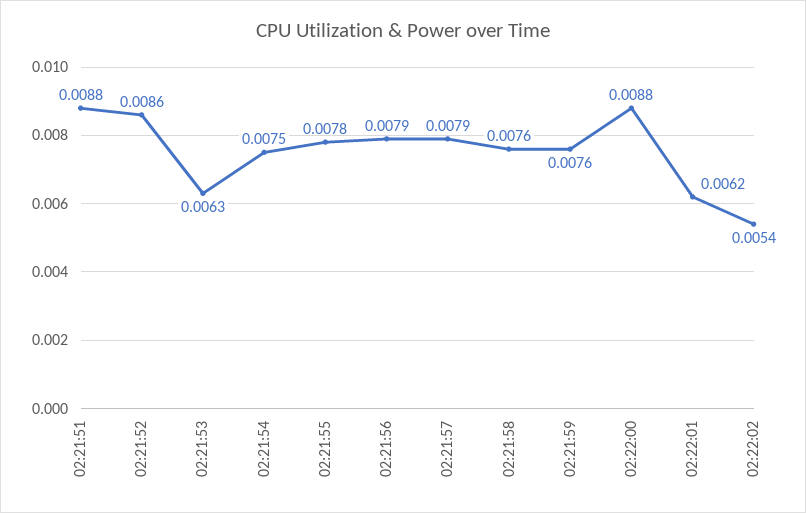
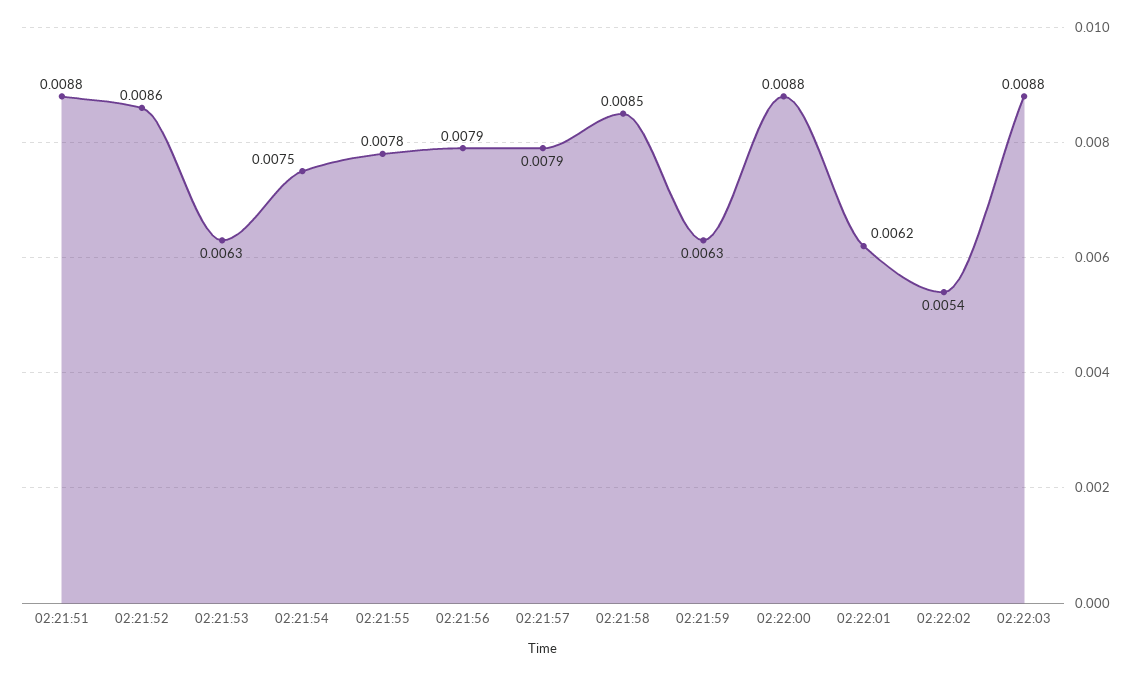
02:21:58: 0.0076 -> 0.0085
02:21:59: 0.0076 -> 0.0063
02:22:03: none -> 0.0088

